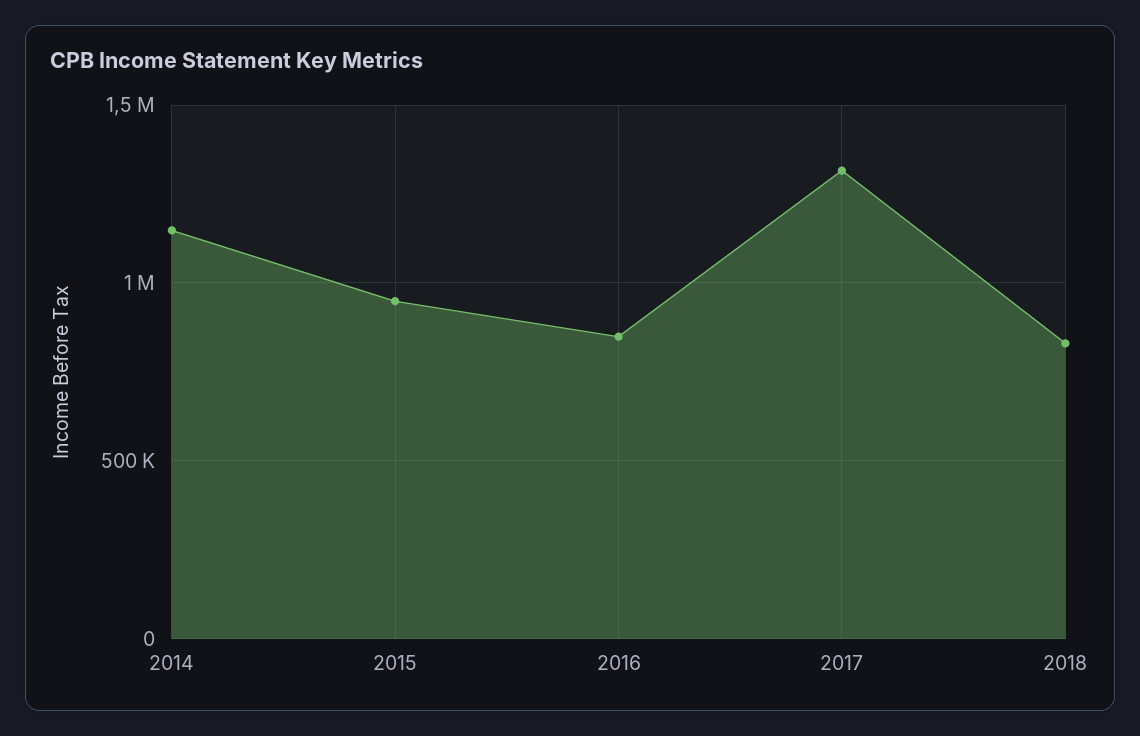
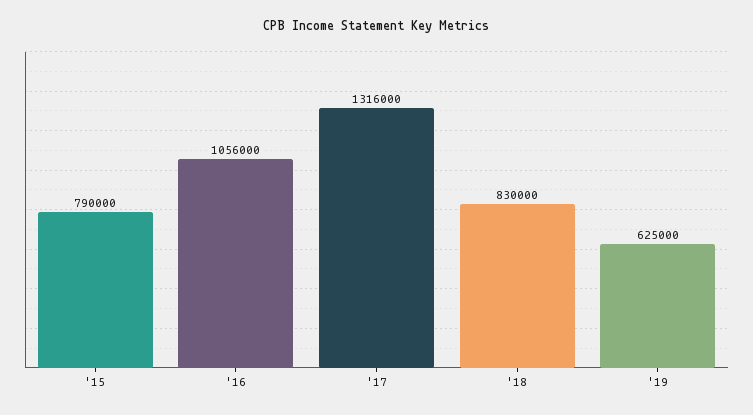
2014: 1150000 -> none
2015: 950000 -> 790000
2016: 850000 -> 1056000
'19: none -> 625000

